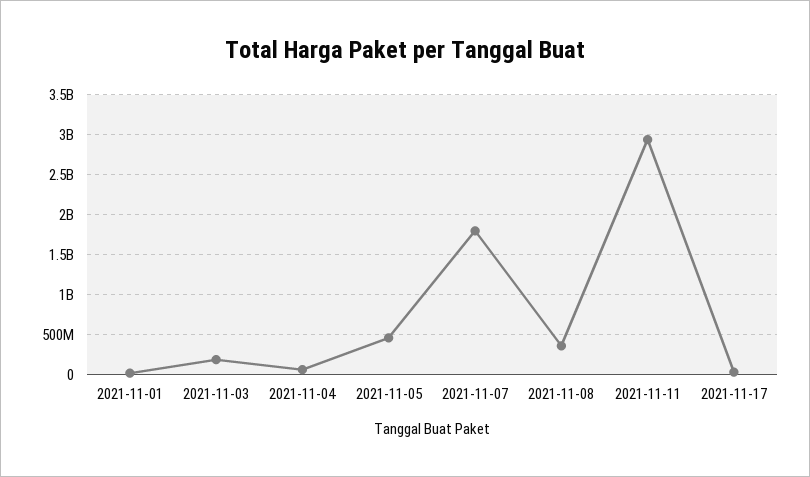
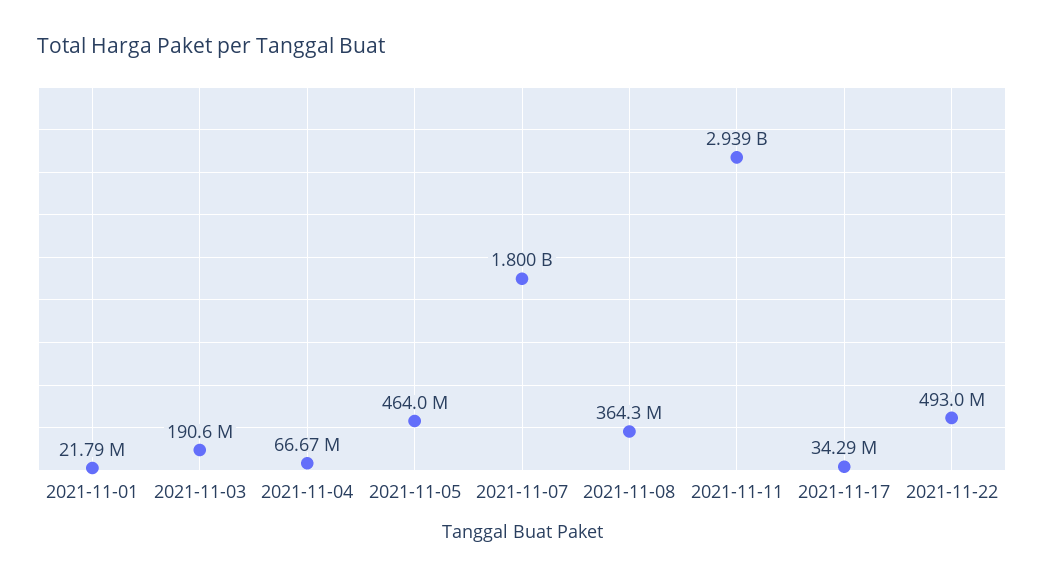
2021-11-22: none -> 493000000

